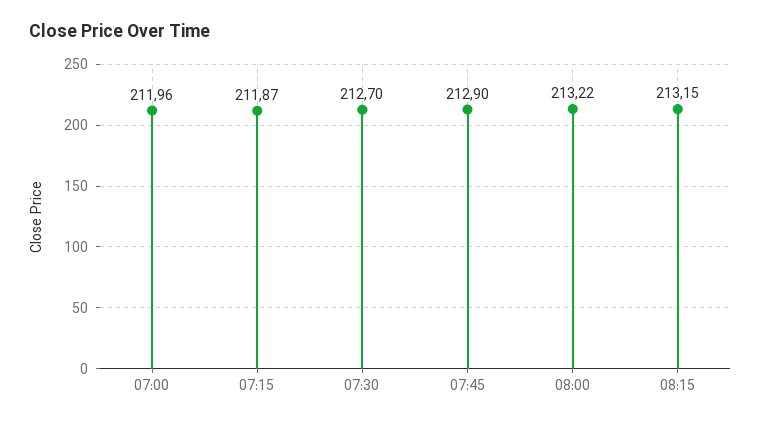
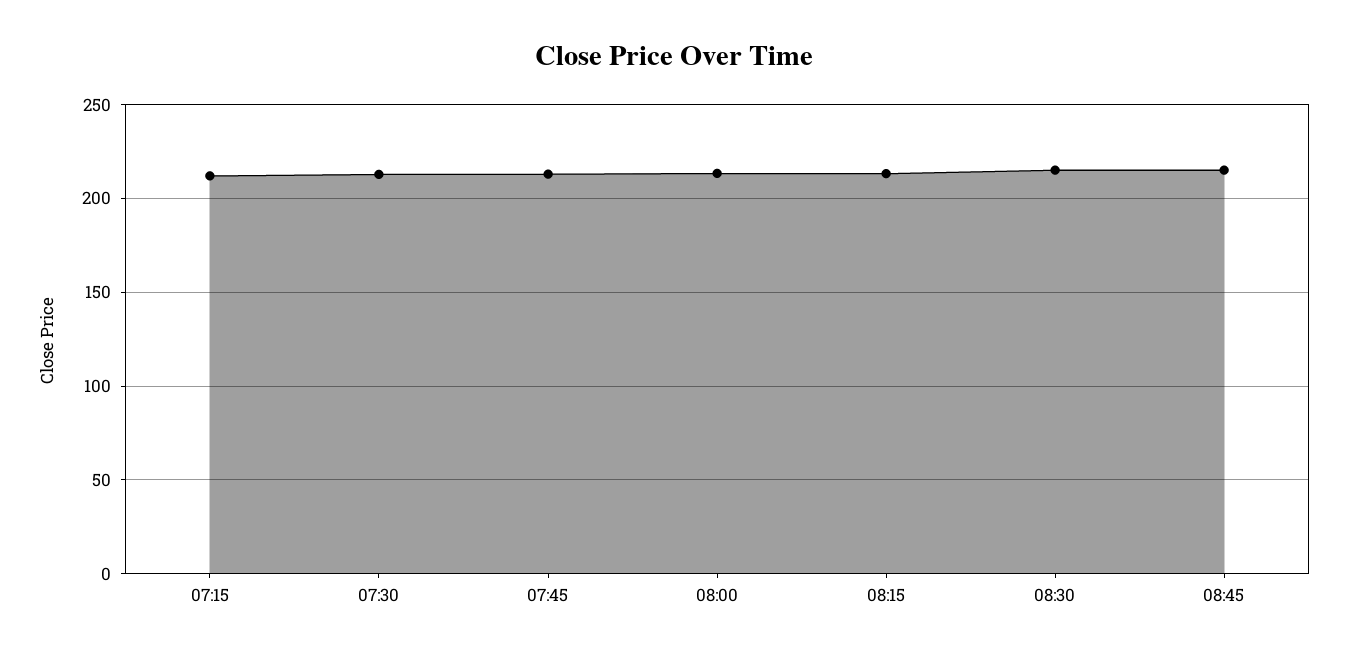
07:00: 211.96 -> none
08:30: none -> 215
08:45: none -> 215

